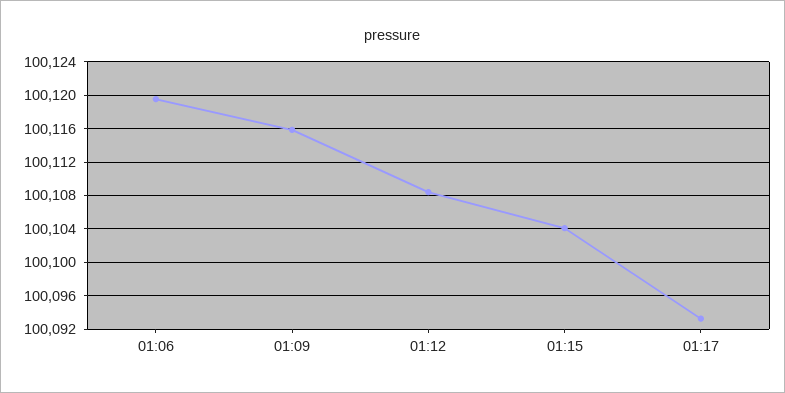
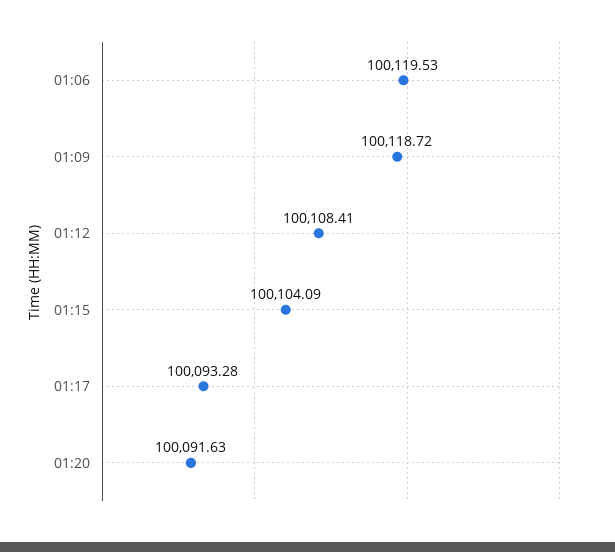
01:09: 100116 -> 100118.72
01:20: none -> 100091.63

